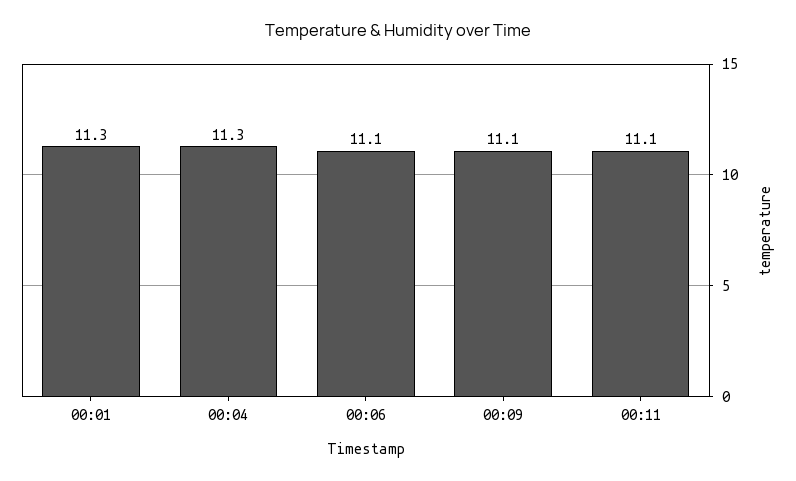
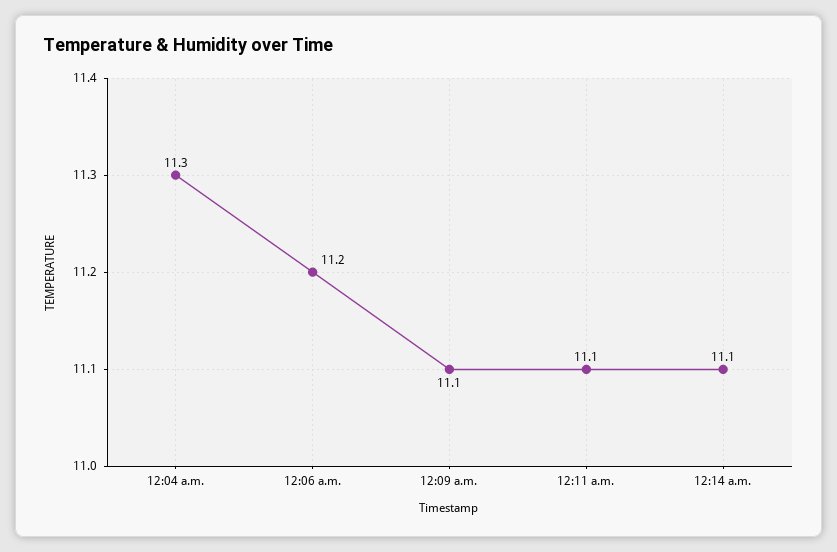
00:01: 11.3 -> none
00:06: 11.1 -> 11.2
12:14 a.m.: none -> 11.1

